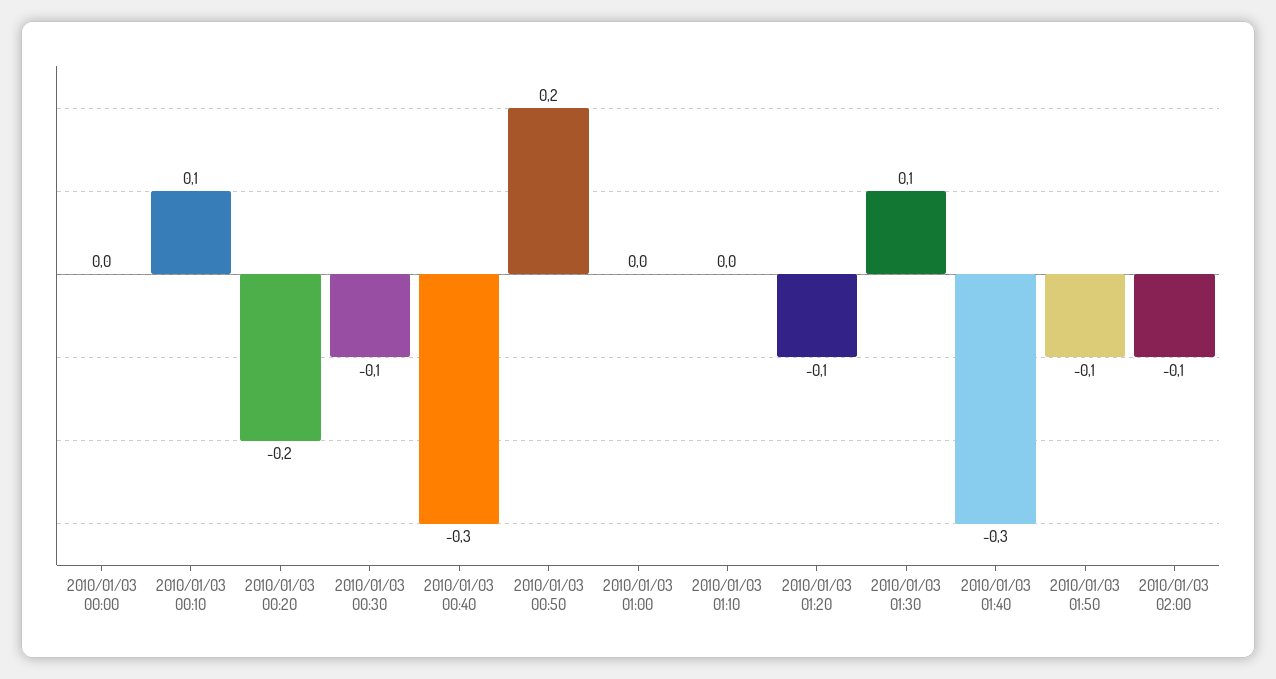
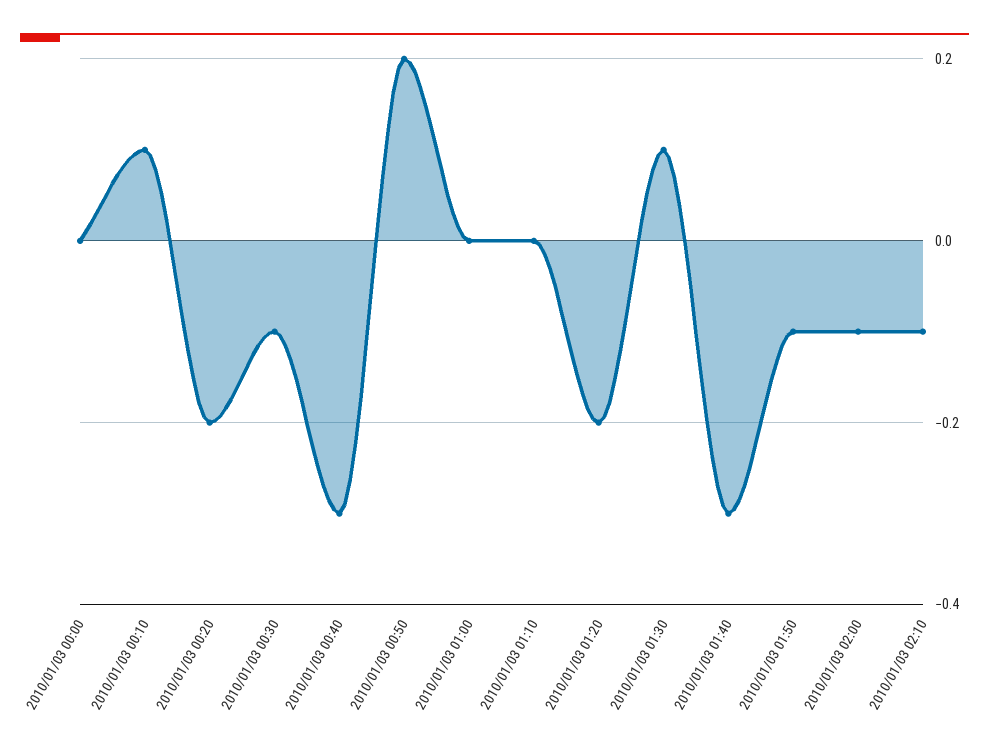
2010/01/03 01:20: -0.1 -> -0.2
2010/01/03 02:10: none -> -0.1

